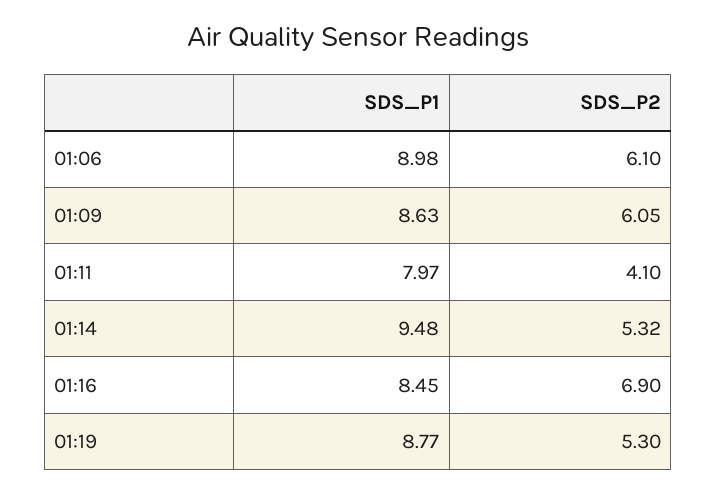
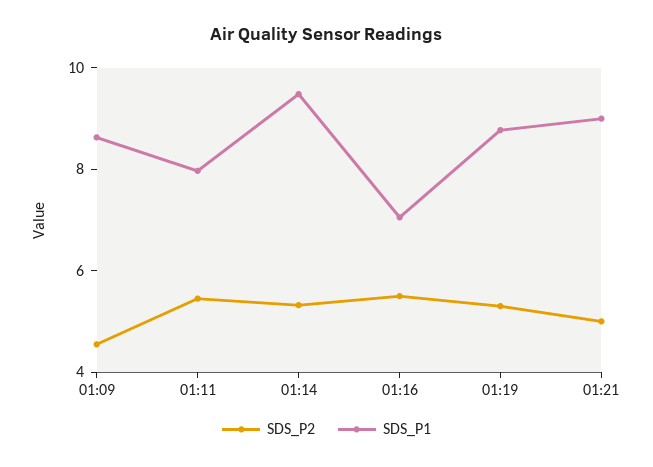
SDS_P1, 01:06: 8.98 -> none
SDS_P2, 01:06: 6.1 -> none
SDS_P2, 01:09: 6.05 -> 4.5
SDS_P2, 01:11: 4.1 -> 5.5
SDS_P1, 01:16: 8.45 -> 7
SDS_P2, 01:16: 6.9 -> 5.5
SDS_P2, 01:21: none -> 5
SDS_P1, 01:21: none -> 9

